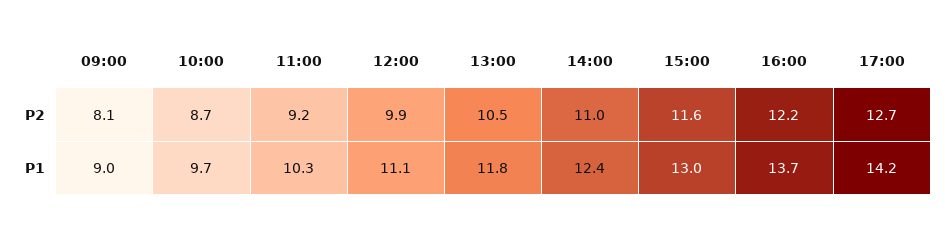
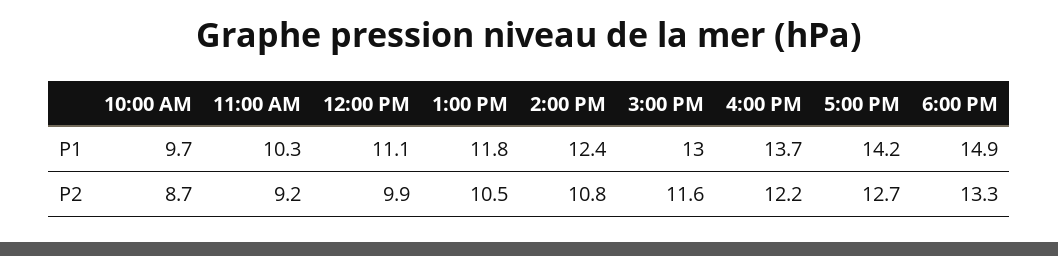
09:00, P2: 8.1 -> none
14:00, P2: 11 -> 10.8
09:00, P1: 9 -> none
6:00 PM, P1: none -> 14.9
6:00 PM, P2: none -> 13.3

